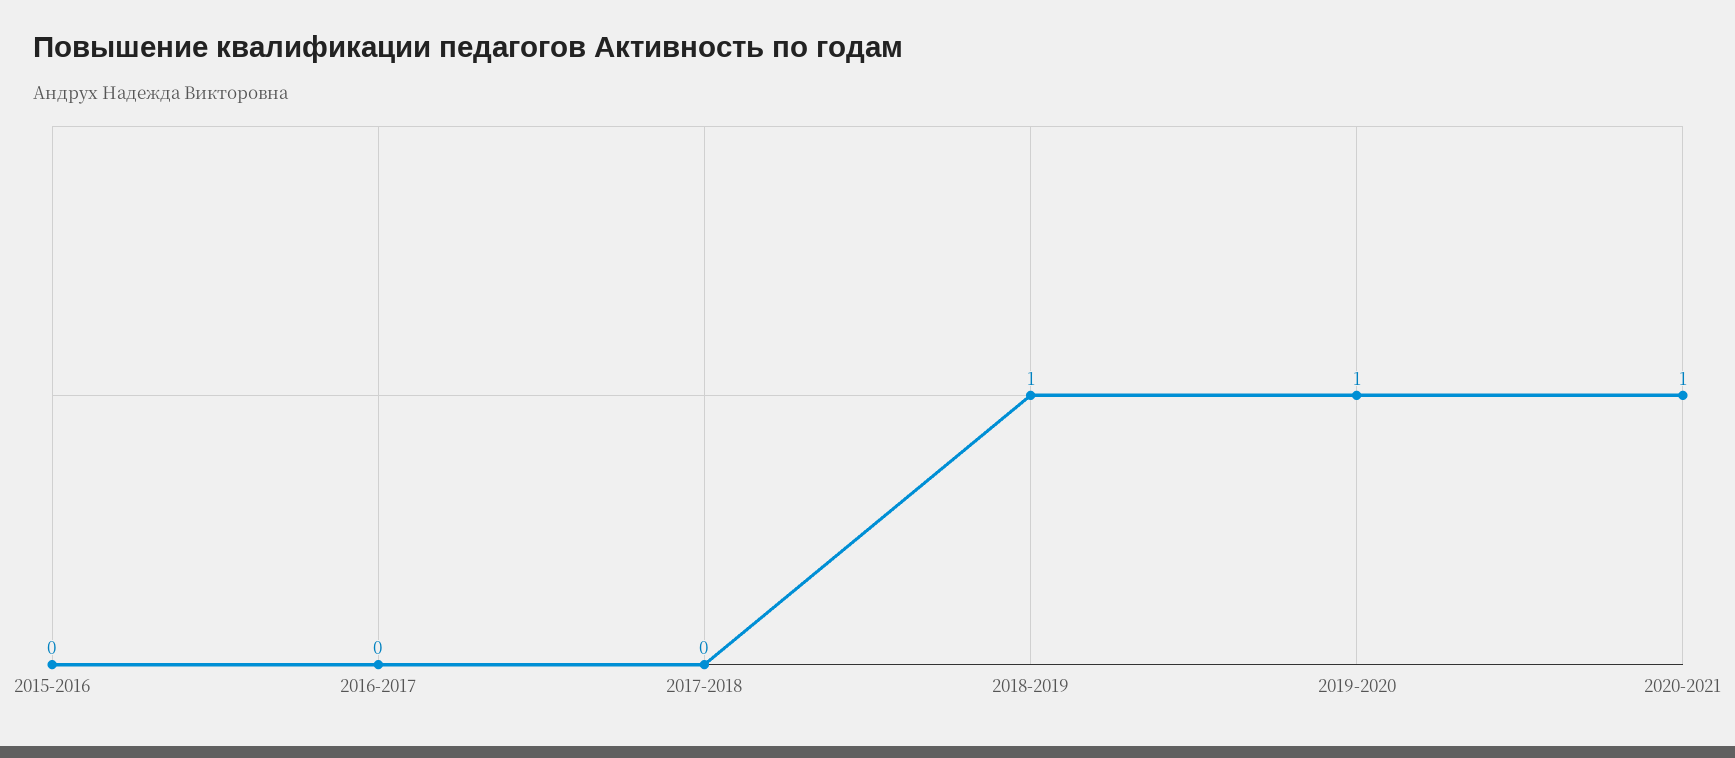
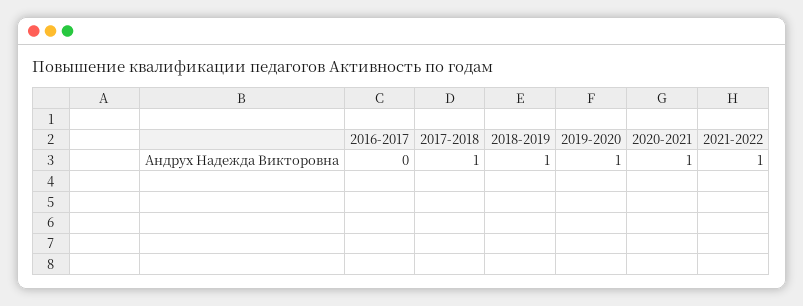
2015-2016: 0 -> none
2017-2018: 0 -> 1
2021-2022: none -> 1

